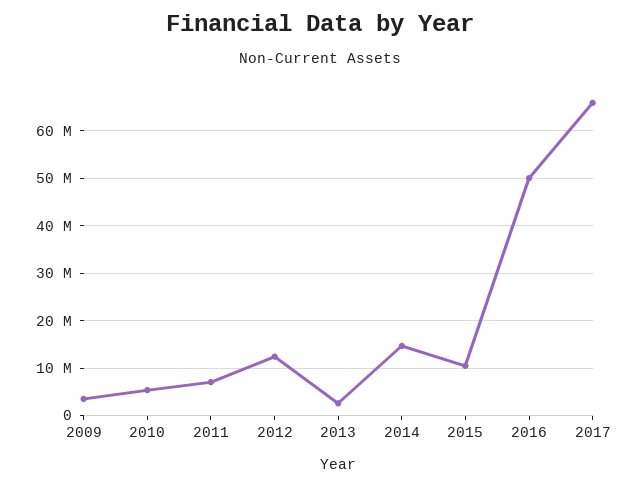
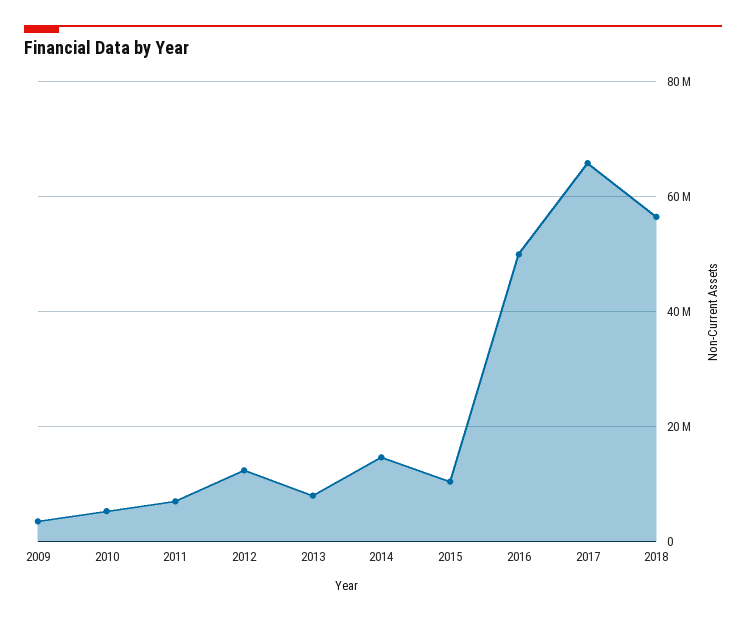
2013: 2000000 -> 8000000
2018: none -> 56000000

